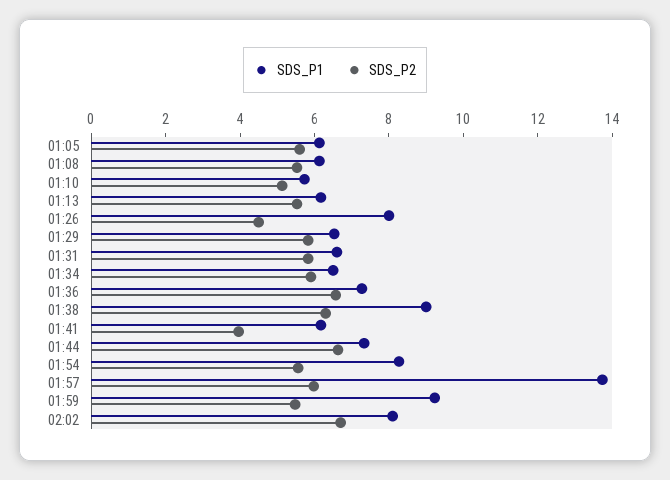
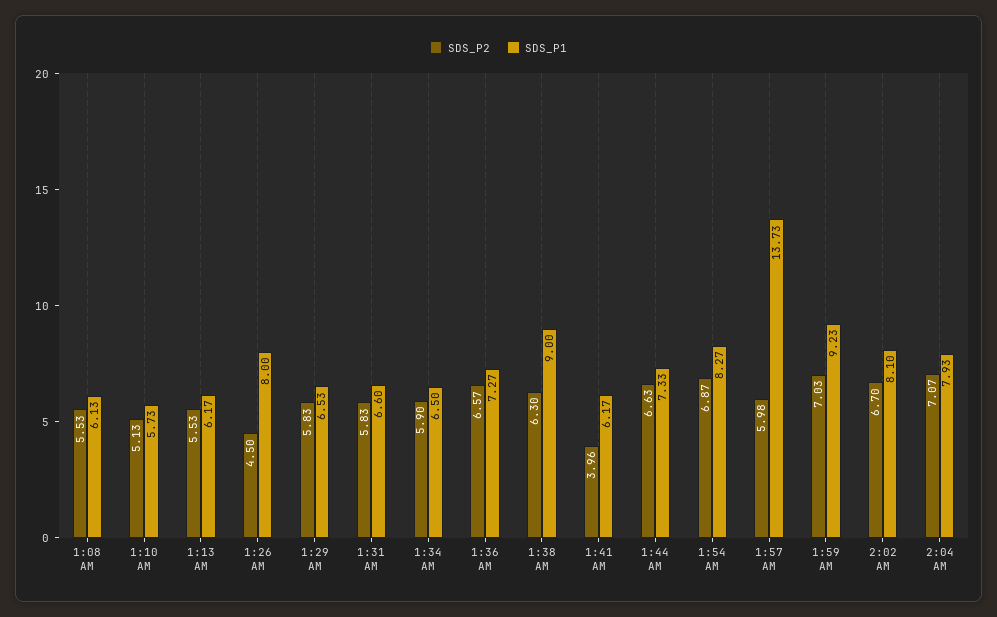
SDS_P1, 01:05: 6 -> none
SDS_P2, 01:05: 5.5 -> none
SDS_P2, 01:54: 5.5 -> 6.87
SDS_P2, 01:59: 5.5 -> 7.03
SDS_P2, 2:04 AM: none -> 7.07
SDS_P1, 2:04 AM: none -> 7.93

